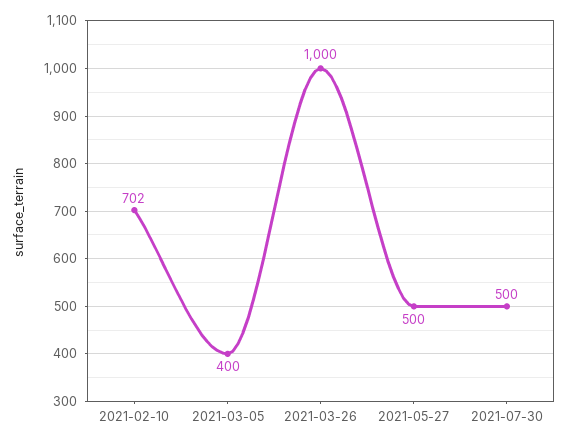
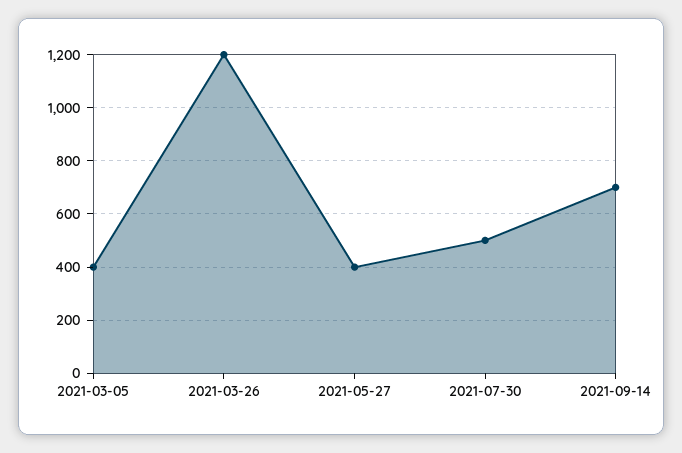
2021-02-10: 702 -> none
2021-03-26: 1000 -> 1200
2021-05-27: 500 -> 400
2021-09-14: none -> 700

